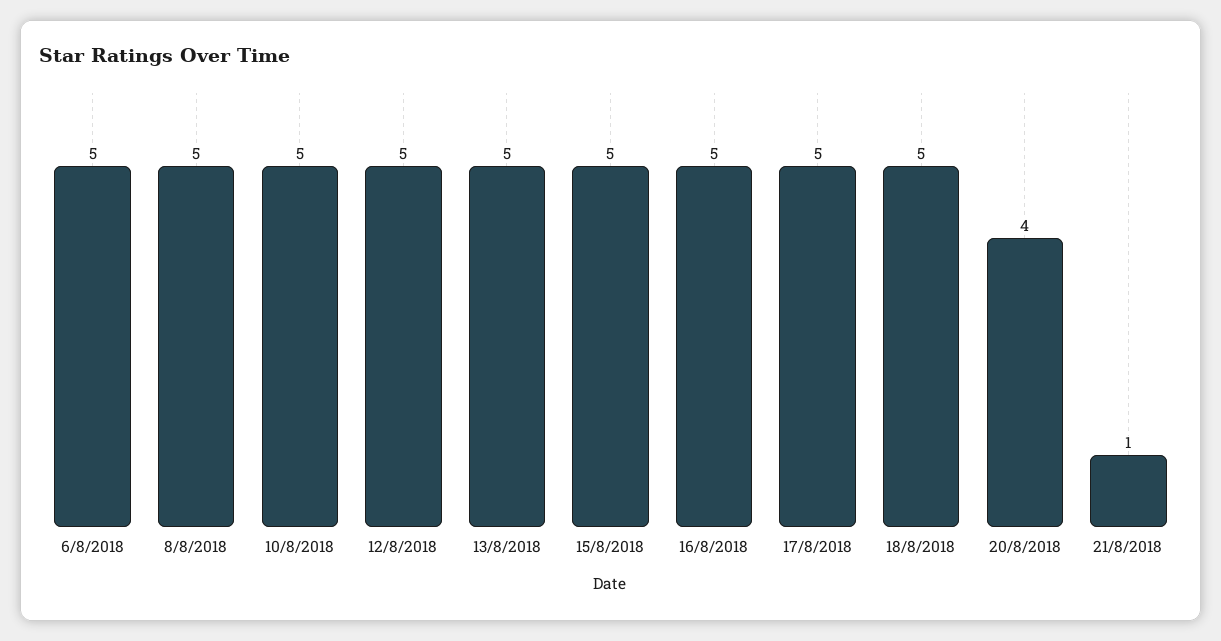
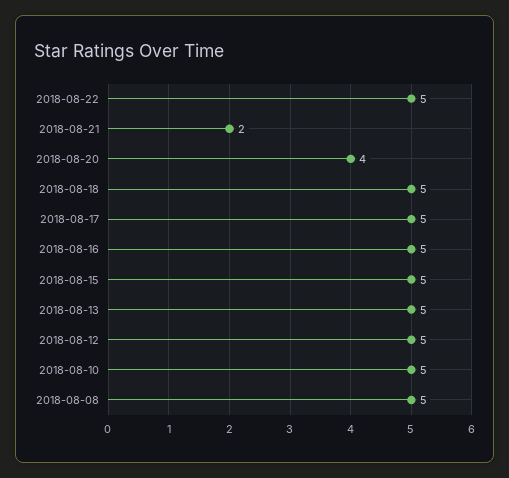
6/8/2018: 5 -> none
21/8/2018: 1 -> 2
2018-08-22: none -> 5

